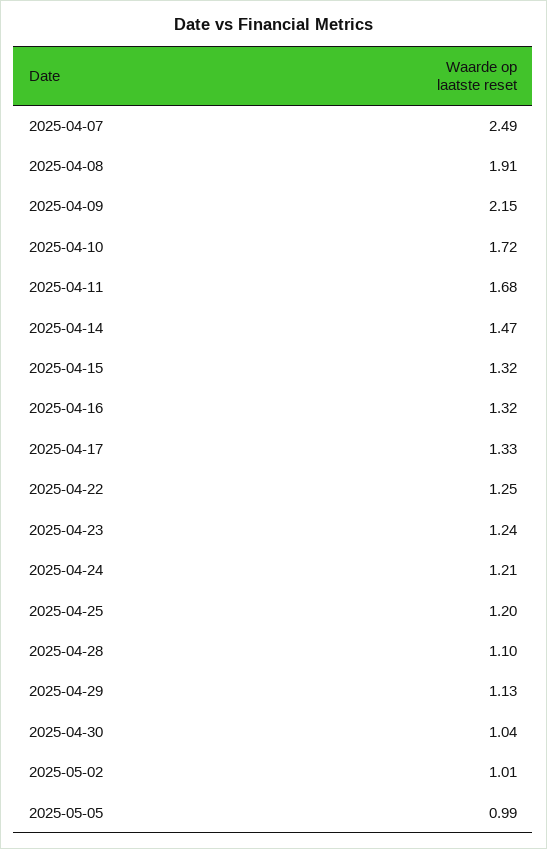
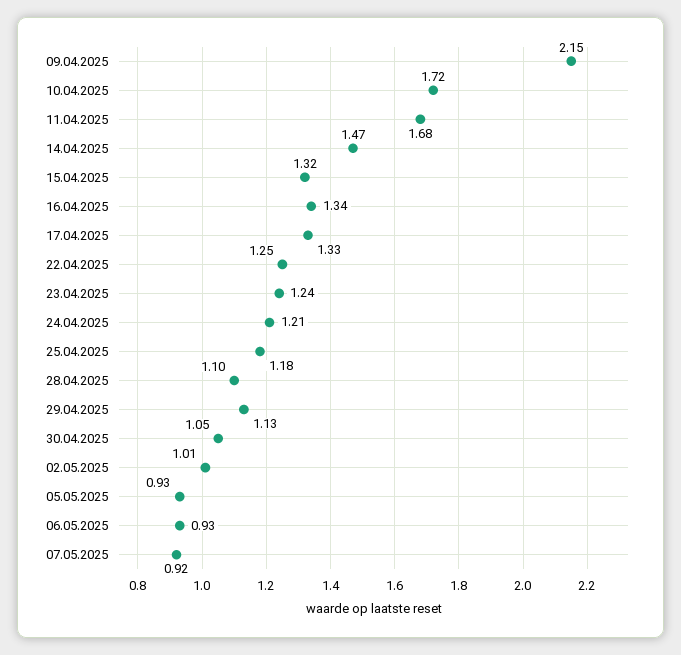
2025-04-07: 2.49 -> none
2025-04-08: 1.91 -> none
2025-04-16: 1.32 -> 1.34
2025-04-25: 1.2 -> 1.18
2025-04-30: 1.04 -> 1.05
2025-05-05: 0.99 -> 0.93
06.05.2025: none -> 0.93
07.05.2025: none -> 0.92

